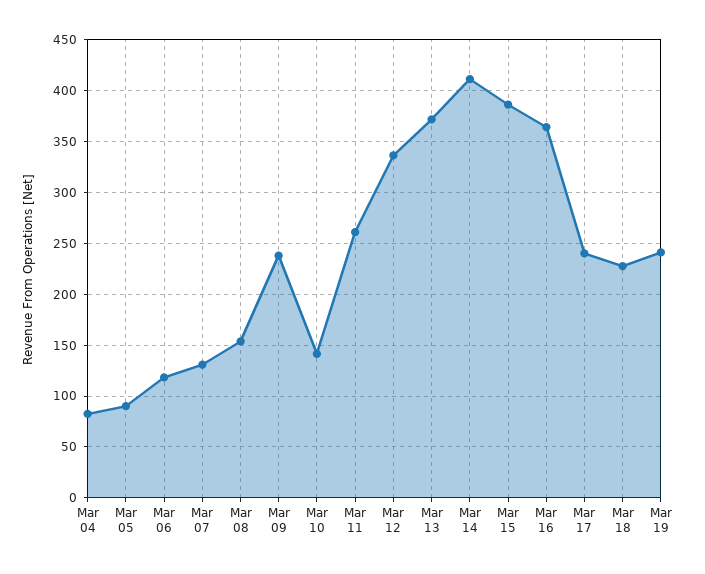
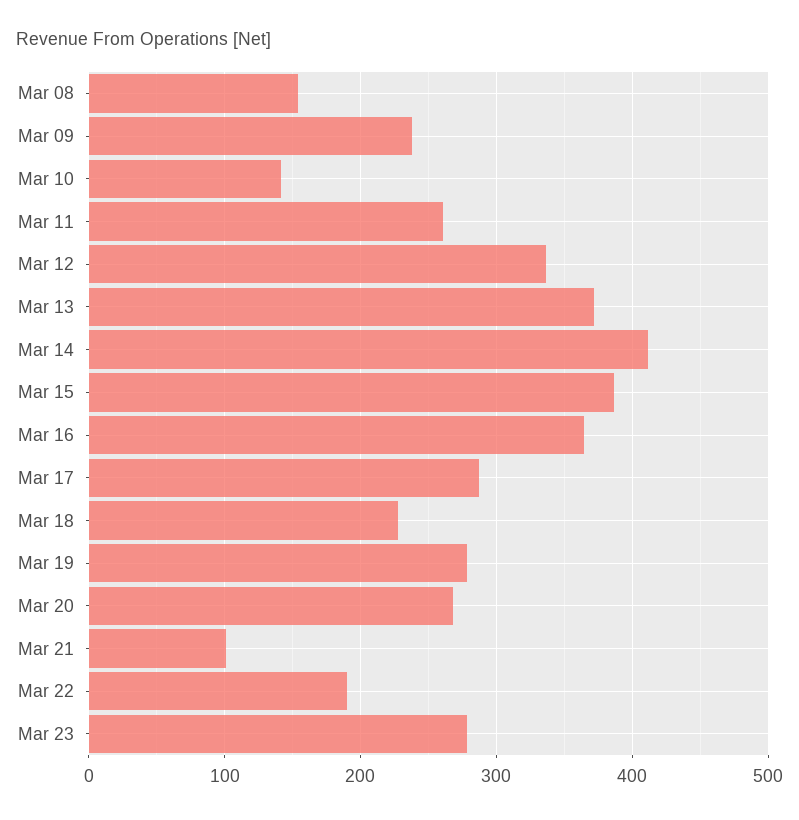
Mar 04: 80 -> none
Mar 05: 90 -> none
Mar 06: 120 -> none
Mar 07: 130 -> none
Mar 17: 240 -> 290
Mar 19: 240 -> 280
Mar 20: none -> 270
Mar 21: none -> 100
Mar 22: none -> 190
Mar 23: none -> 280

